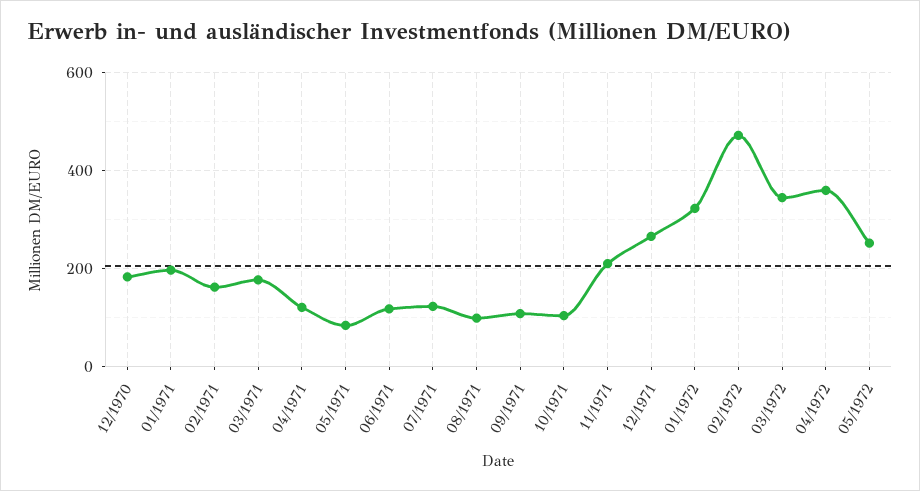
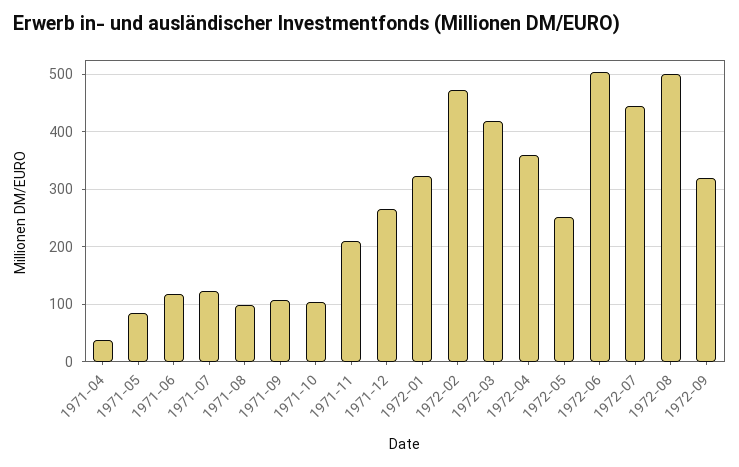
12/1970: 180 -> none
01/1971: 200 -> none
02/1971: 160 -> none
03/1971: 180 -> none
04/1971: 120 -> 40
03/1972: 340 -> 420
1972-06: none -> 500
1972-07: none -> 440
1972-08: none -> 500
1972-09: none -> 320

